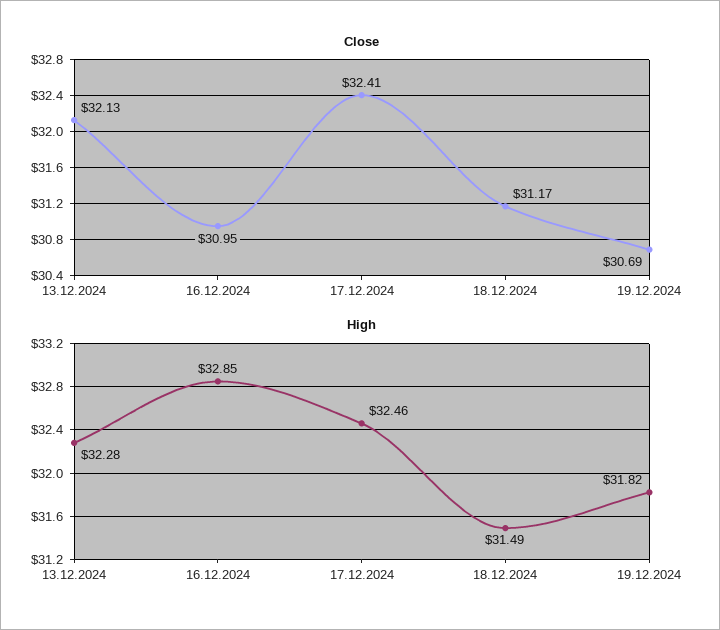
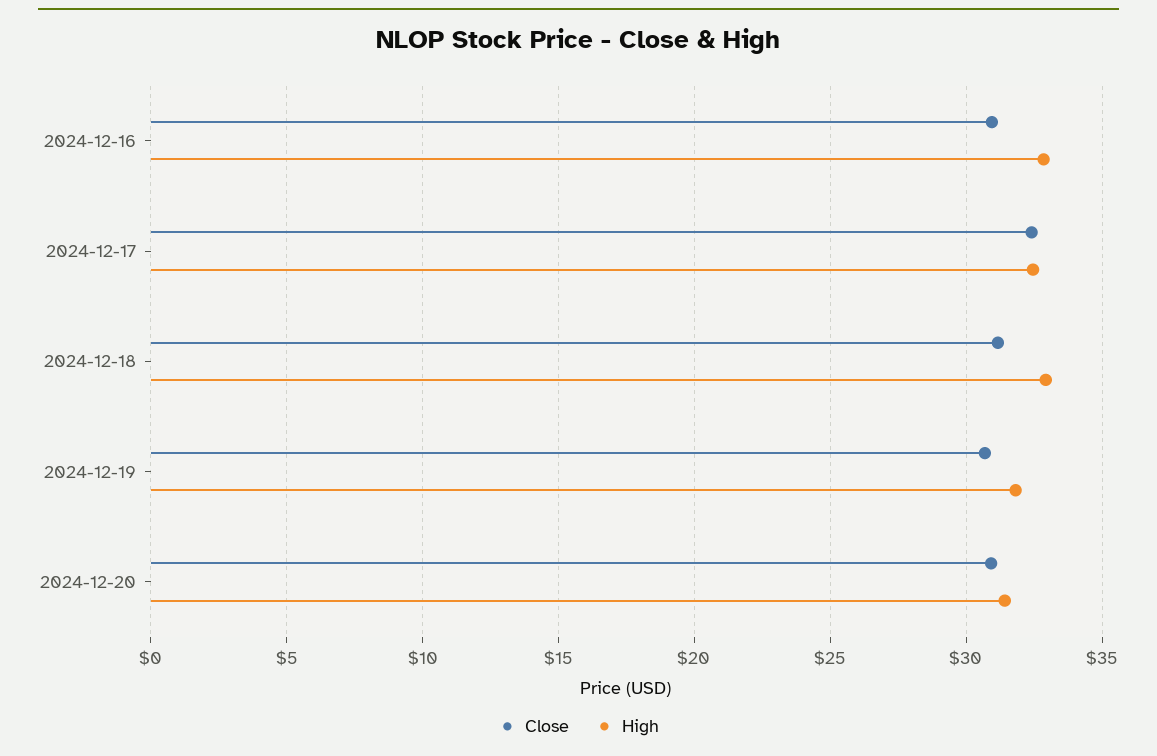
Close, 13.12.2024: 32.13 -> none
High, 13.12.2024: 32.28 -> none
High, 18.12.2024: 31.49 -> 33
Close, 2024-12-20: none -> 31
High, 2024-12-20: none -> 31.5

